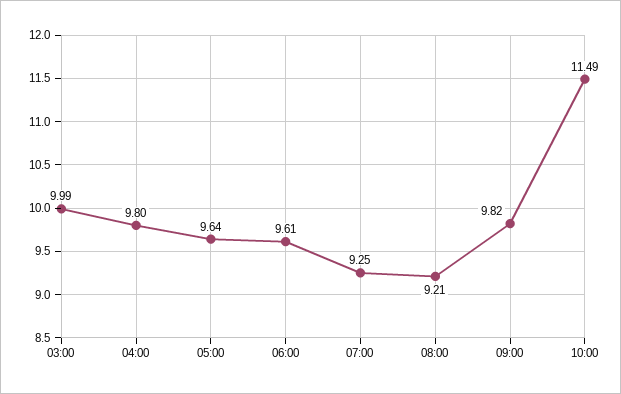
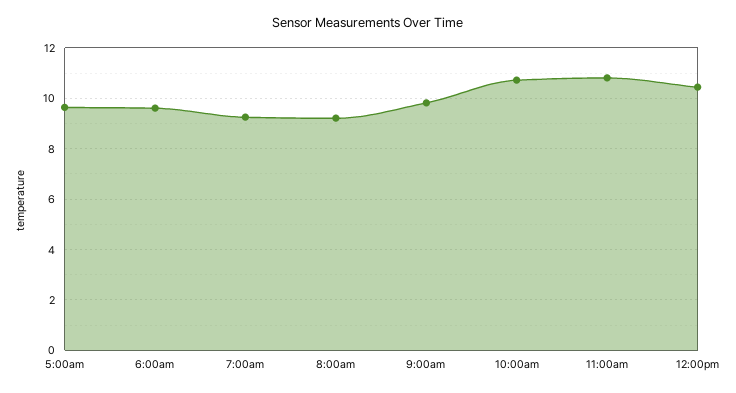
03:00: 9.99 -> none
04:00: 9.8 -> none
10:00: 11.49 -> 10.75
11:00am: none -> 10.75
12:00pm: none -> 10.5

